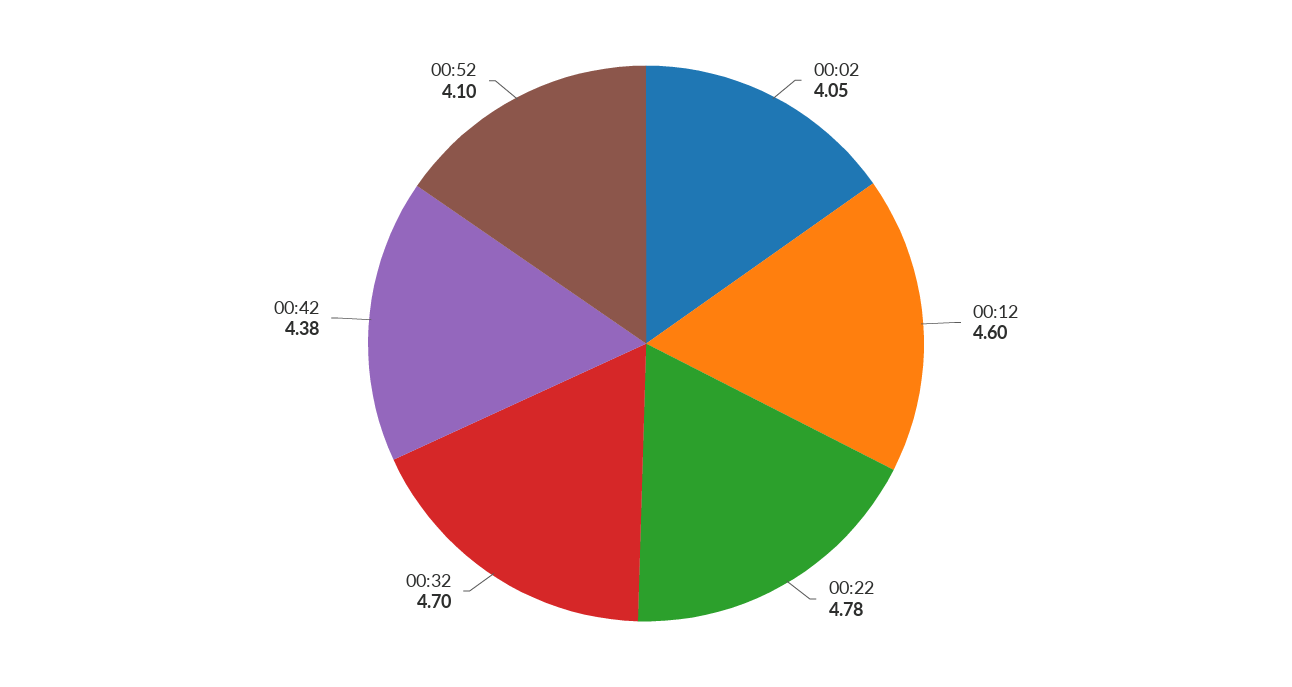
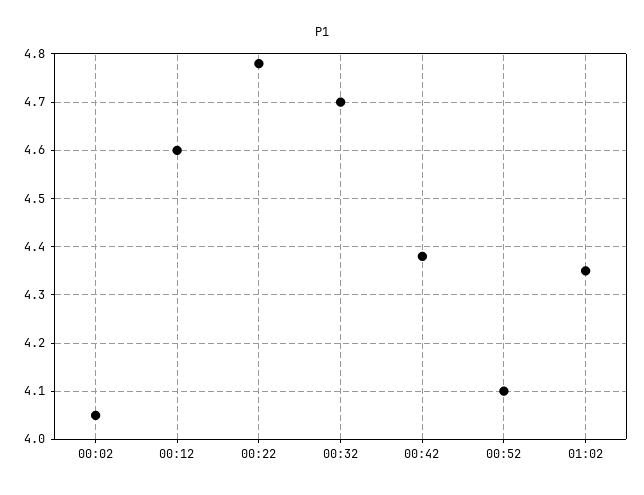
01:02: none -> 4.35

